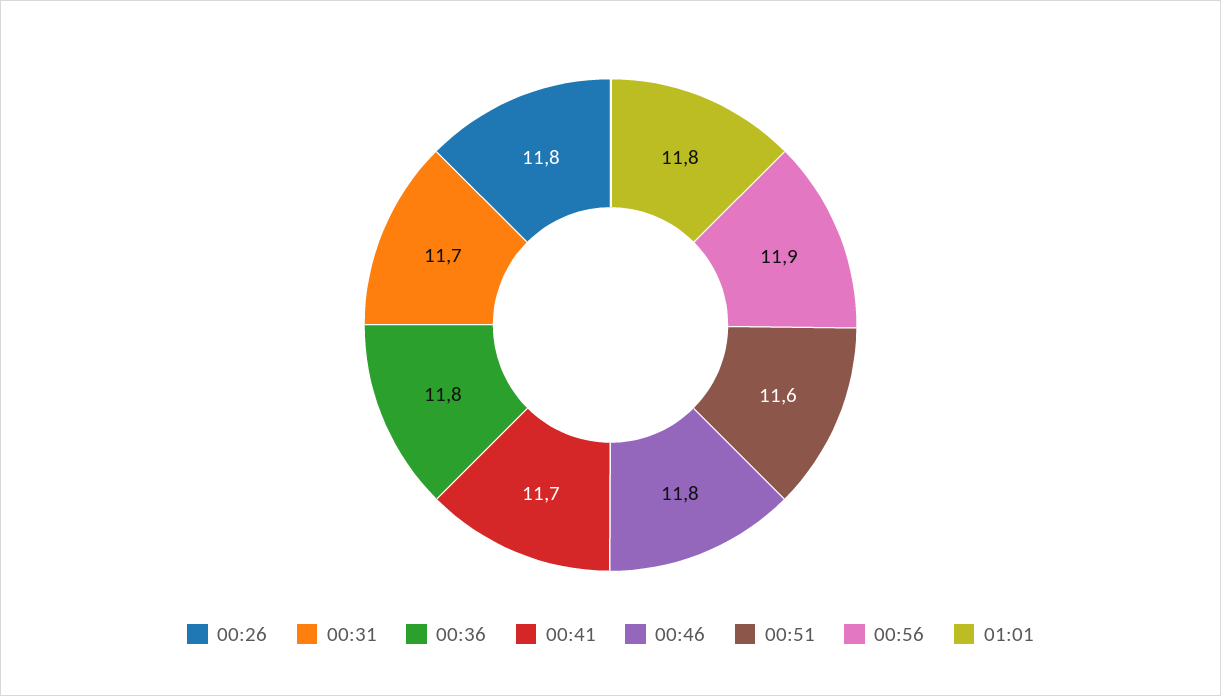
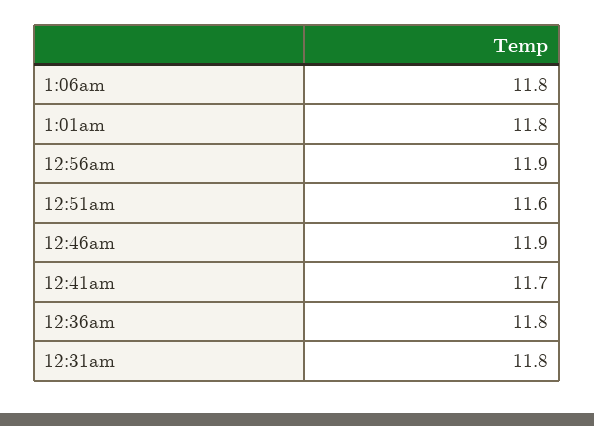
00:26: 11.8 -> none
00:31: 11.7 -> 11.8
00:46: 11.8 -> 11.9
1:06am: none -> 11.8

